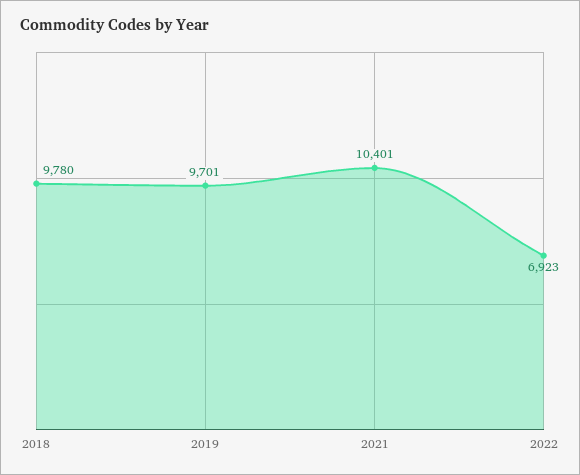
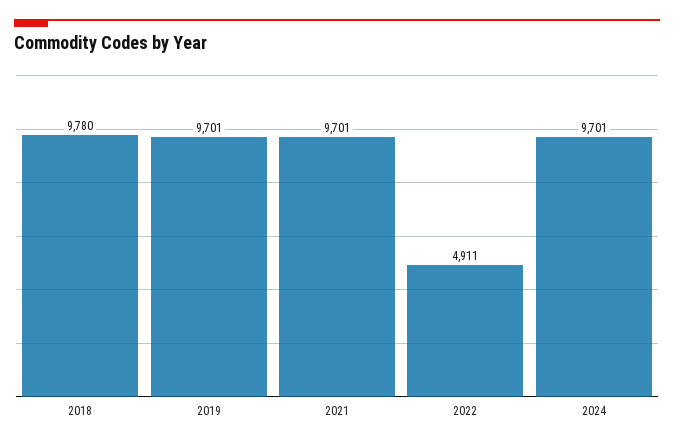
2021: 10401 -> 9701
2022: 6923 -> 4911
2024: none -> 9701

